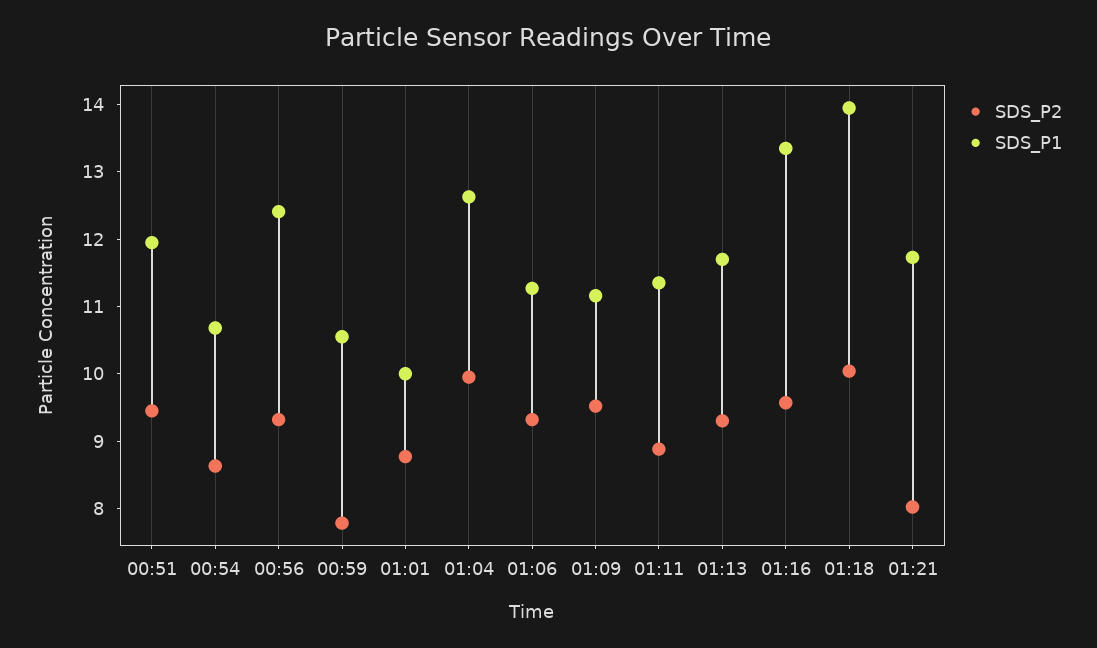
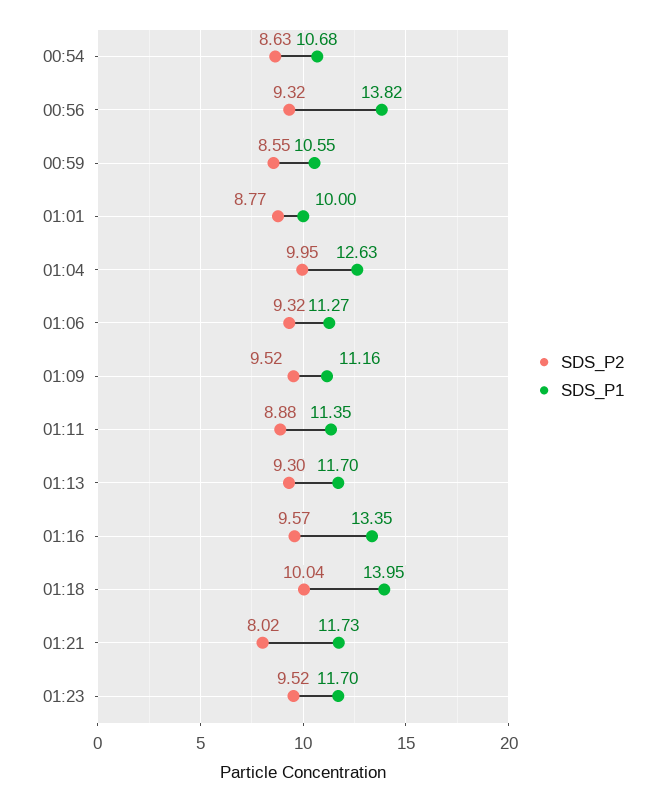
SDS_P2, 00:51: 9.4 -> none
SDS_P1, 00:51: 12 -> none
SDS_P1, 00:56: 12.4 -> 13.82
SDS_P2, 00:59: 7.8 -> 8.55
SDS_P2, 01:23: none -> 9.52
SDS_P1, 01:23: none -> 11.7

